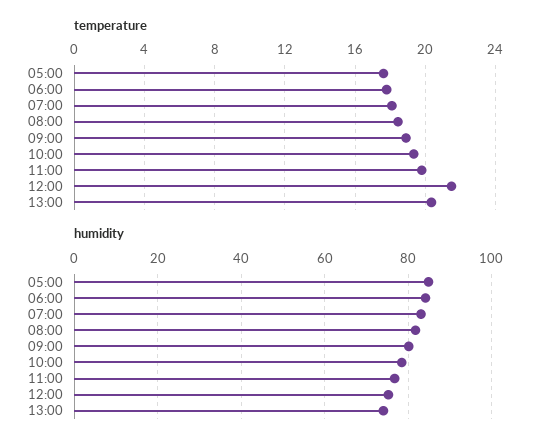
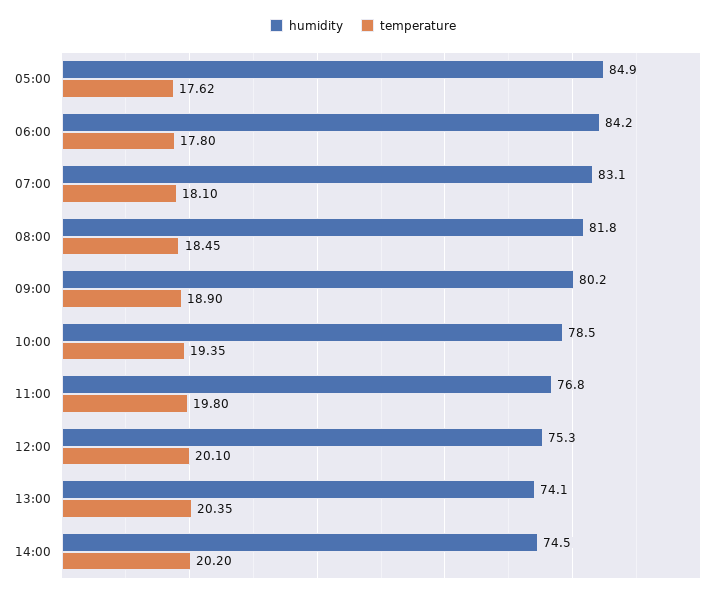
temperature, 12:00: 21.5 -> 20.1
humidity, 14:00: none -> 74.5
temperature, 14:00: none -> 20.2

